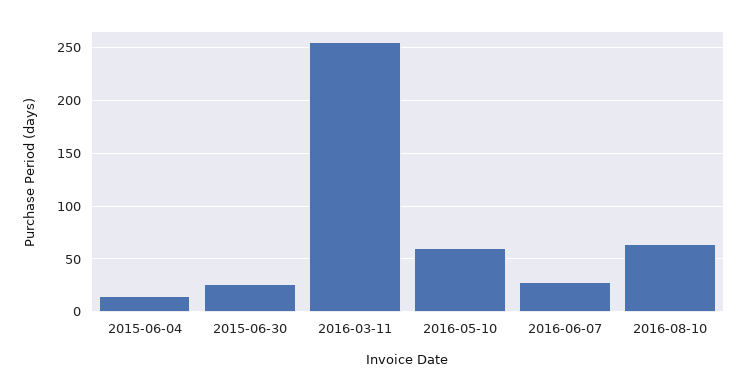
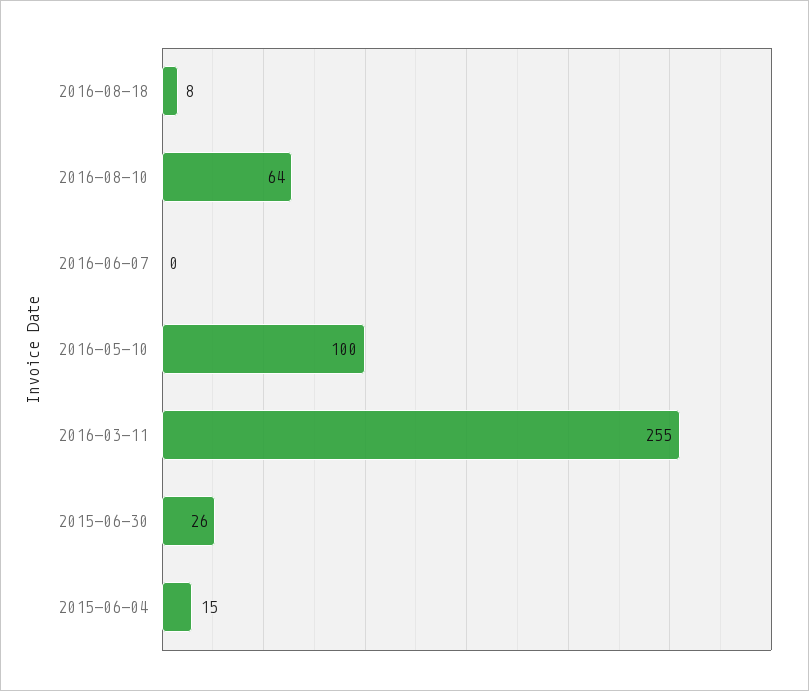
2016-05-10: 60 -> 100
2016-06-07: 30 -> 0
2016-08-18: none -> 8

